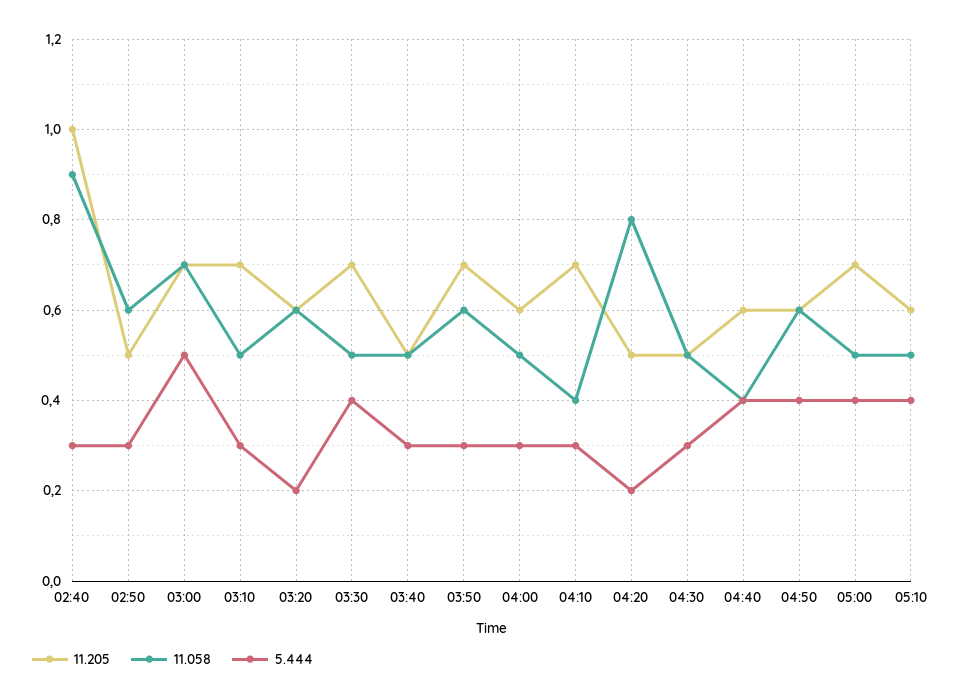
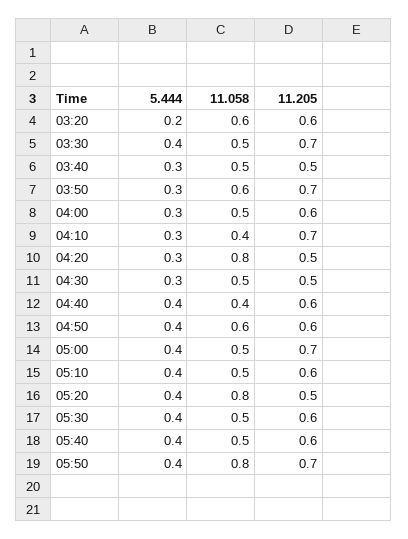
11.205, 02:40: 1 -> none
11.058, 02:40: 0.9 -> none
5.444, 02:40: 0.3 -> none
11.205, 02:50: 0.5 -> none
11.058, 02:50: 0.6 -> none
5.444, 02:50: 0.3 -> none
11.205, 03:00: 0.7 -> none
11.058, 03:00: 0.7 -> none
5.444, 03:00: 0.5 -> none
11.205, 03:10: 0.7 -> none
11.058, 03:10: 0.5 -> none
5.444, 03:10: 0.3 -> none
5.444, 04:20: 0.2 -> 0.3
5.444, 05:20: none -> 0.4
11.058, 05:20: none -> 0.8
11.205, 05:20: none -> 0.5
5.444, 05:30: none -> 0.4
11.058, 05:30: none -> 0.5
11.205, 05:30: none -> 0.6
5.444, 05:40: none -> 0.4
11.058, 05:40: none -> 0.5
11.205, 05:40: none -> 0.6
5.444, 05:50: none -> 0.4
11.058, 05:50: none -> 0.8
11.205, 05:50: none -> 0.7

